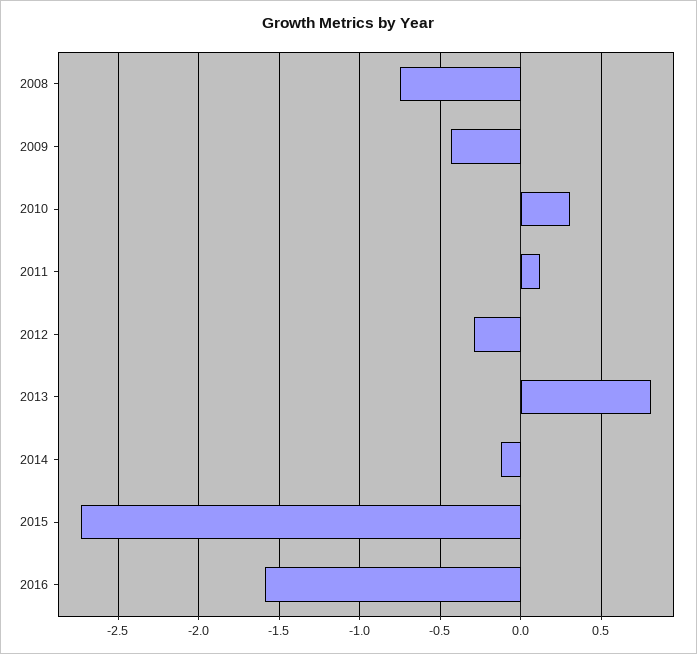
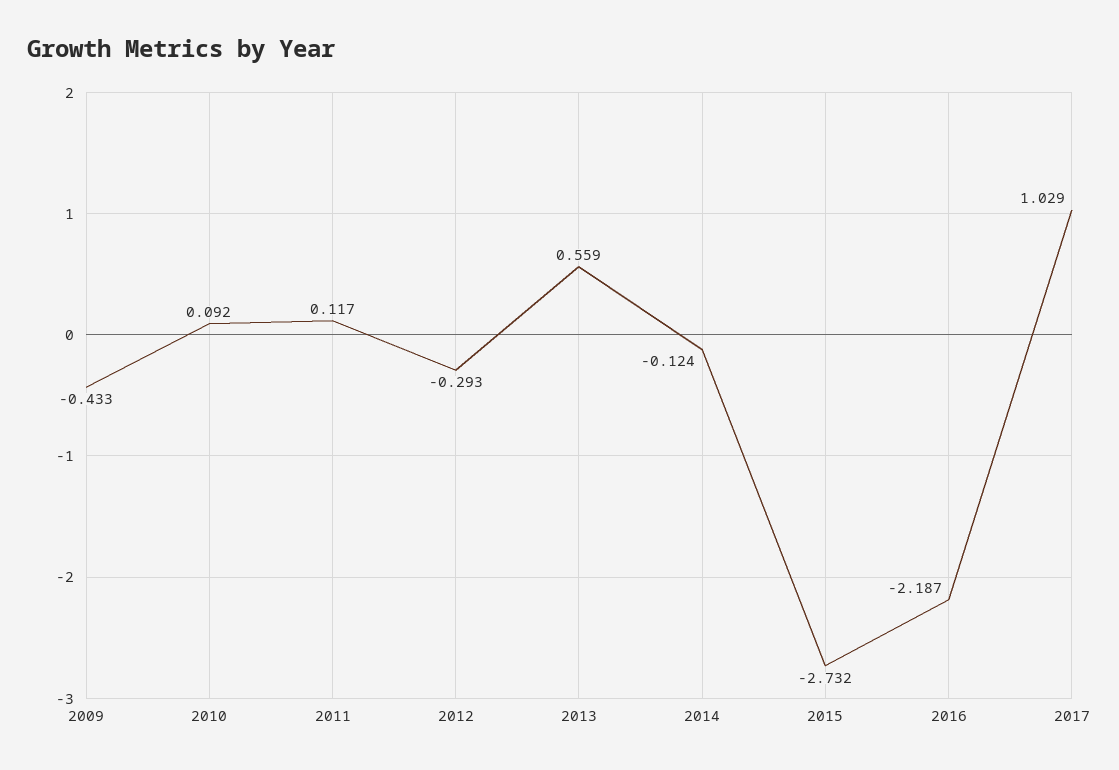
2008: -0.75 -> none
2010: 0.3 -> 0.092
2013: 0.8 -> 0.559
2016: -1.6 -> -2.187
2017: none -> 1.029

